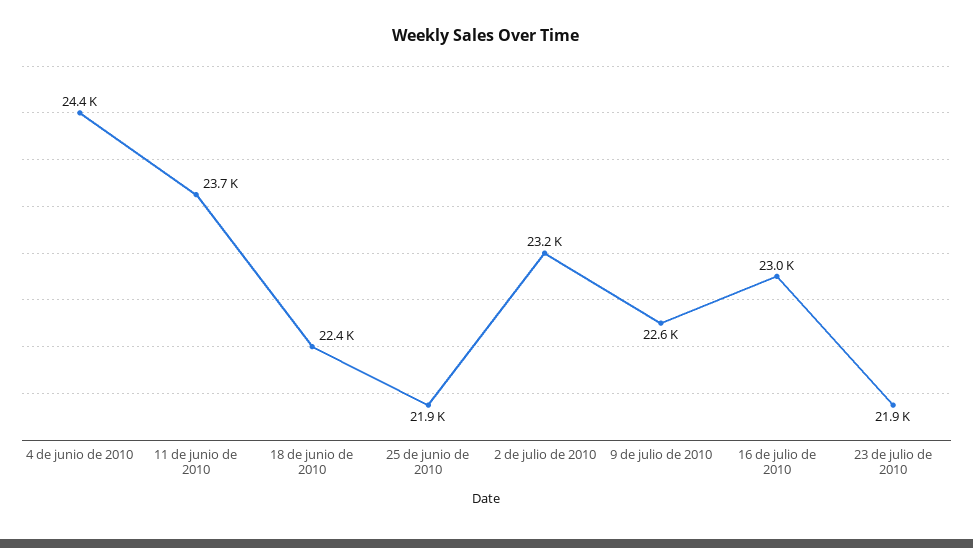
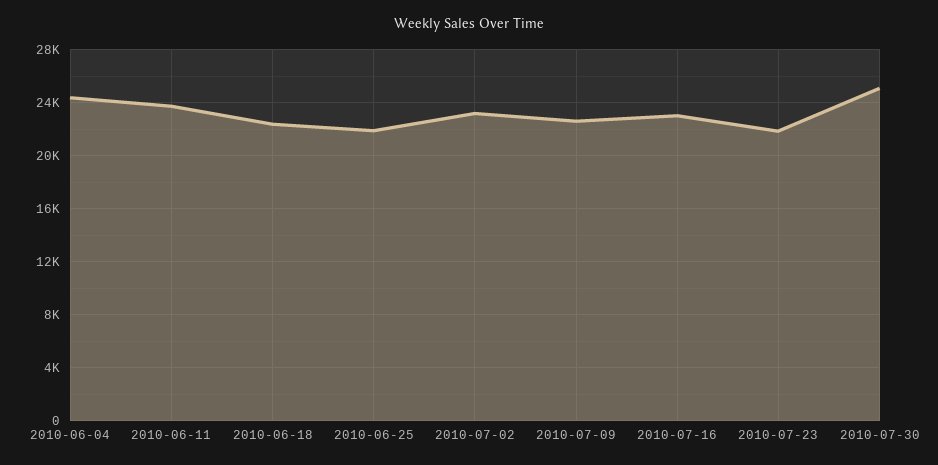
2010-07-30: none -> 25000

